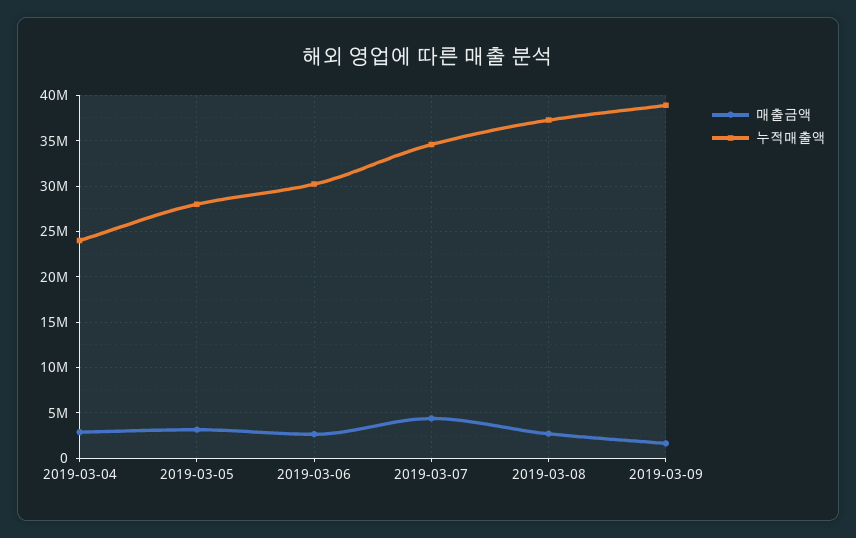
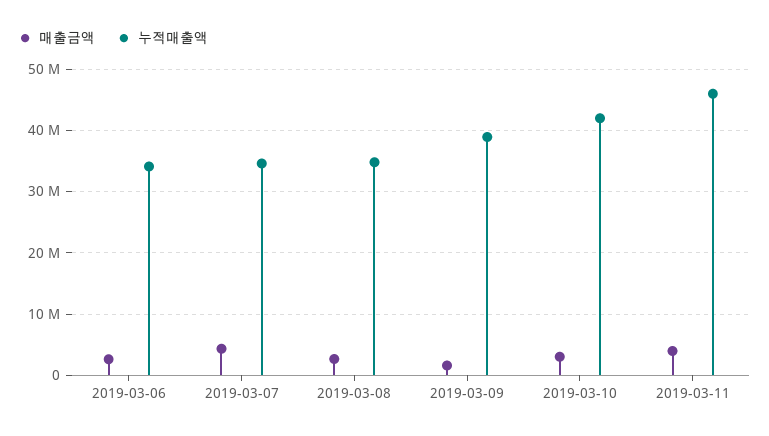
매출금액, 2019-03-04: 3000000 -> none
누적매출액, 2019-03-04: 24000000 -> none
매출금액, 2019-03-05: 3000000 -> none
누적매출액, 2019-03-05: 28000000 -> none
누적매출액, 2019-03-06: 30000000 -> 34000000
누적매출액, 2019-03-08: 37000000 -> 35000000
매출금액, 2019-03-10: none -> 3000000
누적매출액, 2019-03-10: none -> 42000000
매출금액, 2019-03-11: none -> 4000000
누적매출액, 2019-03-11: none -> 46000000

